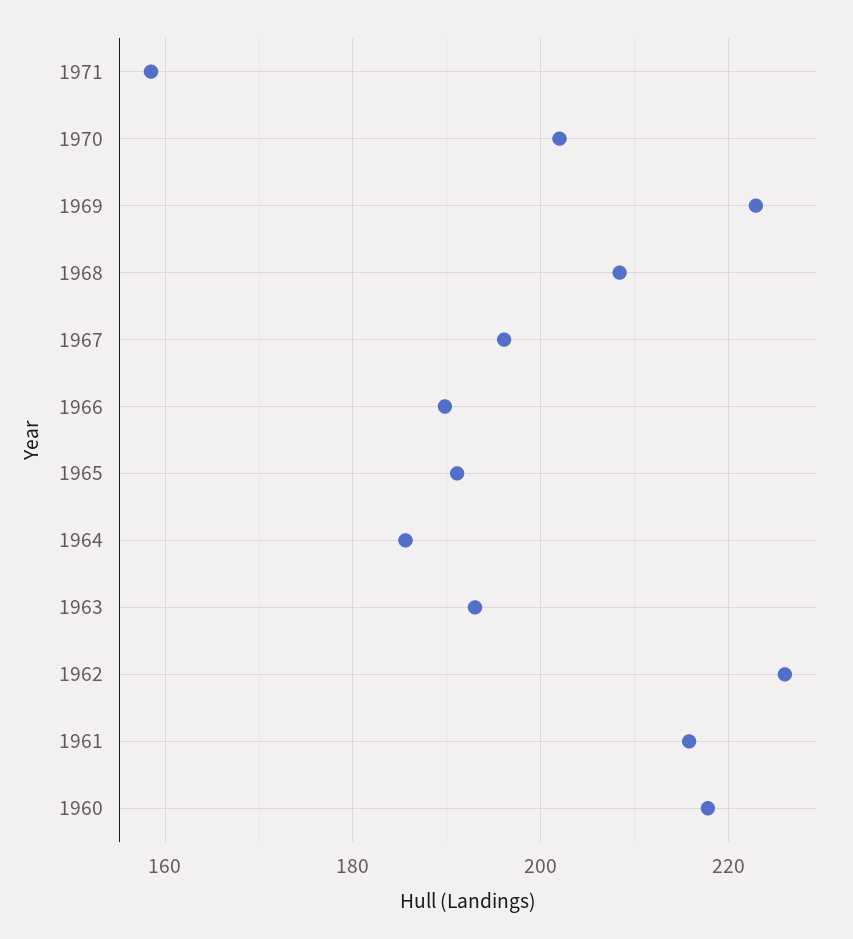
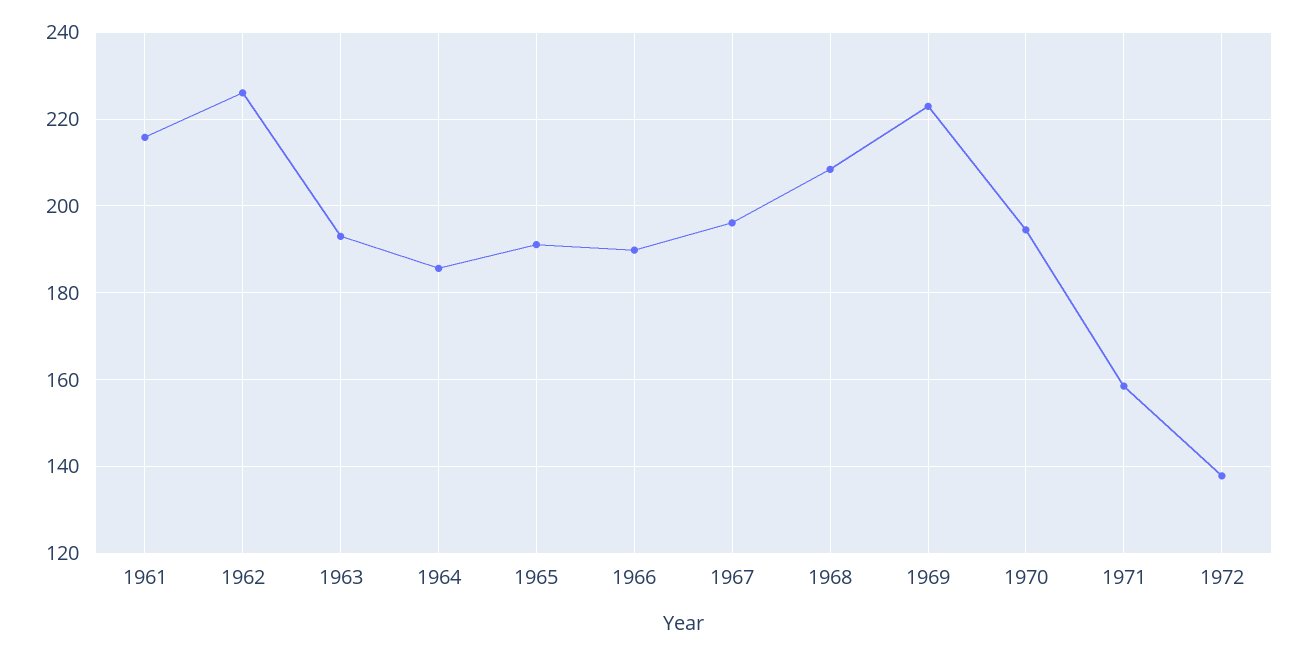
1970: 202 -> 194
1960: 218 -> none
1972: none -> 138

